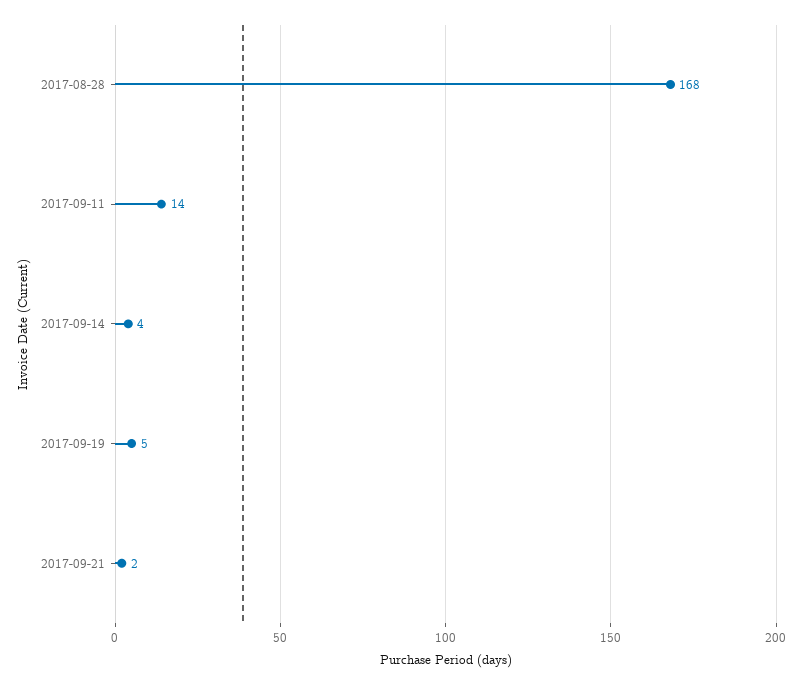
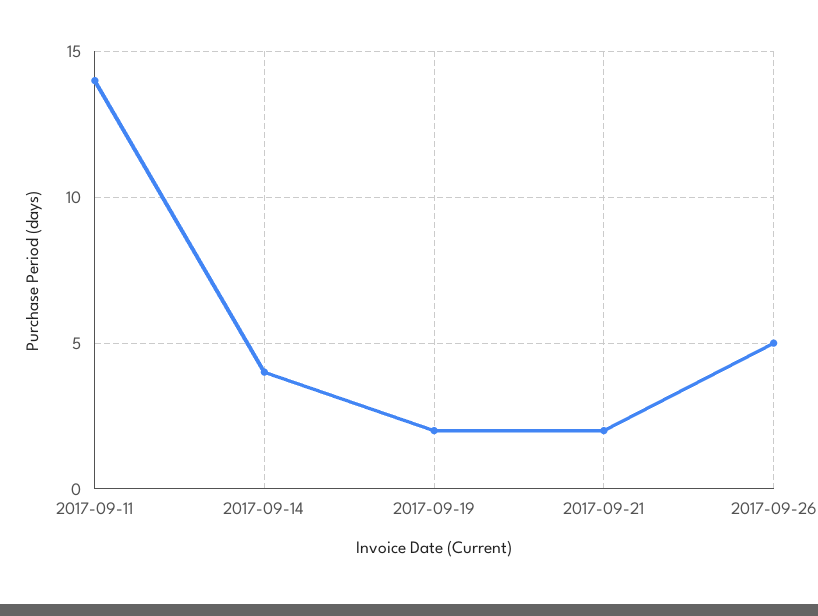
2017-08-28: 168 -> none
2017-09-19: 5 -> 2
2017-09-26: none -> 5

